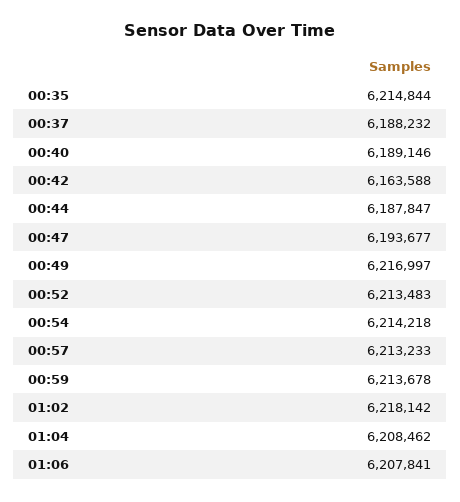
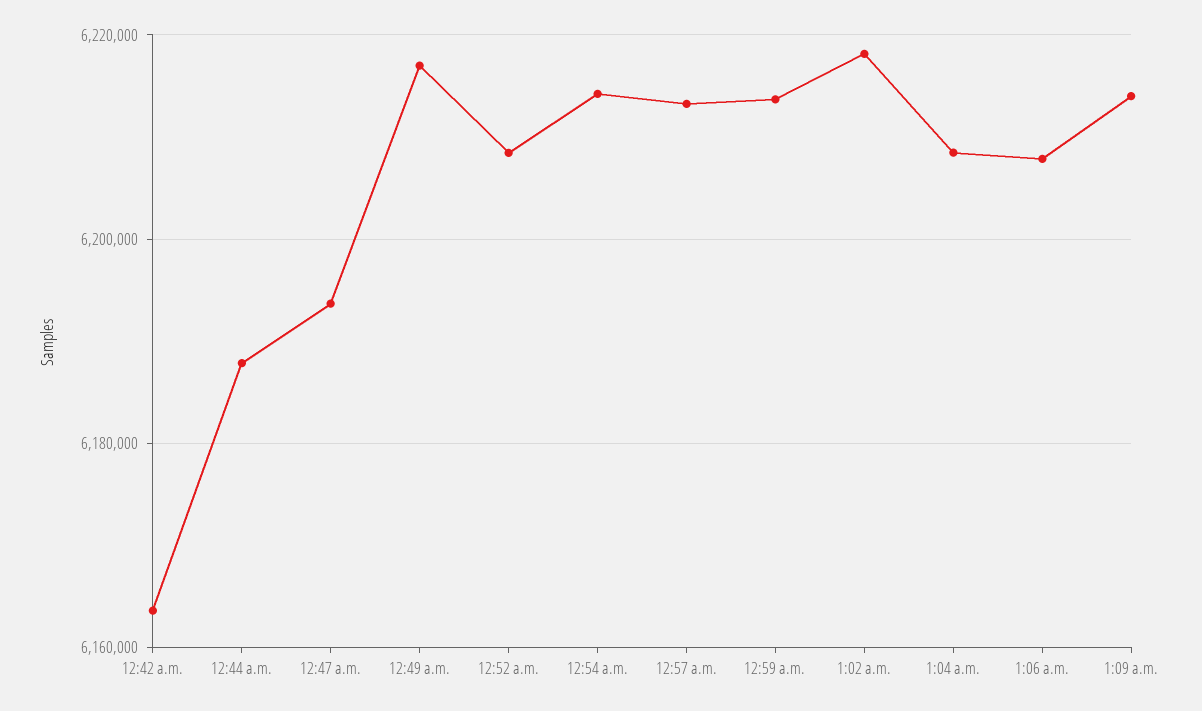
00:35: 6214844 -> none
00:37: 6188232 -> none
00:40: 6189146 -> none
00:52: 6213483 -> 6208000
1:09 a.m.: none -> 6214000

